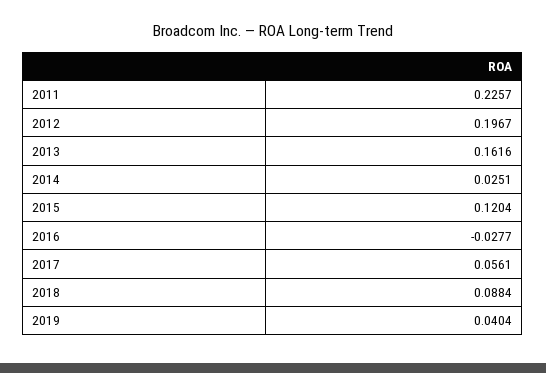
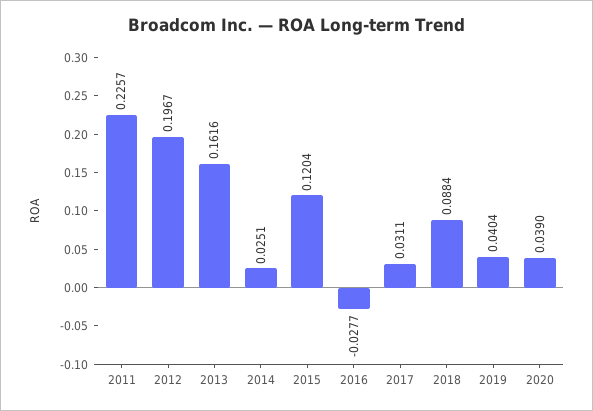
2017: 0.0561 -> 0.0311
2020: none -> 0.039

